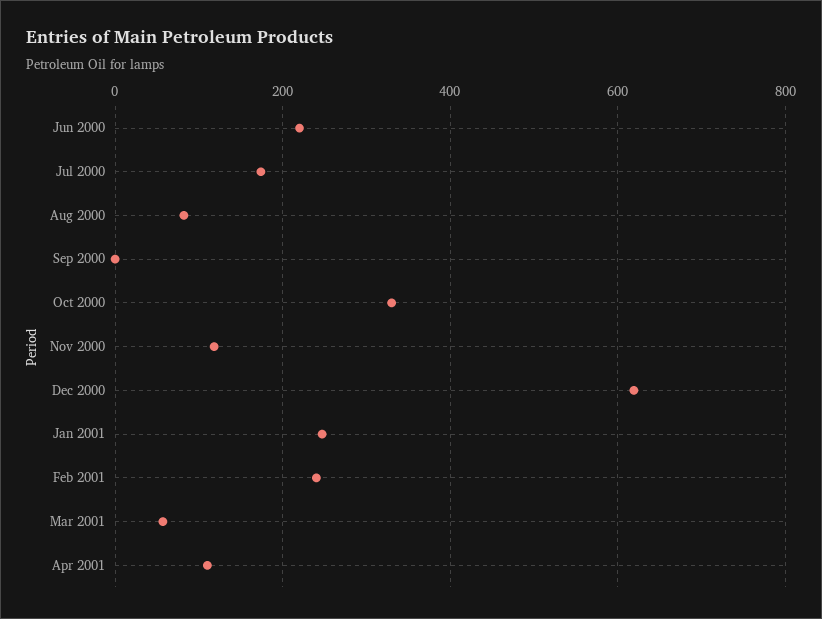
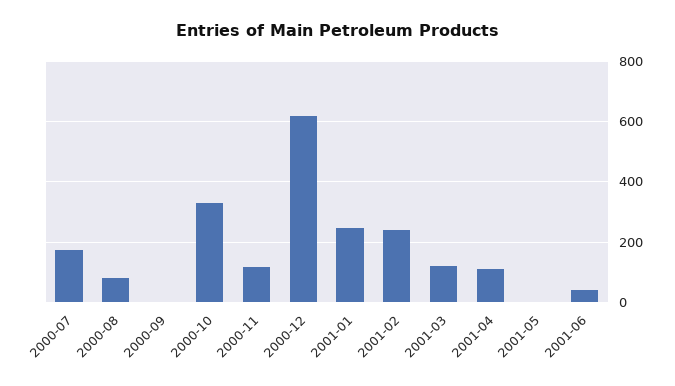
Jun 2000: 220 -> none
Mar 2001: 60 -> 120
2001-05: none -> 0
2001-06: none -> 40

